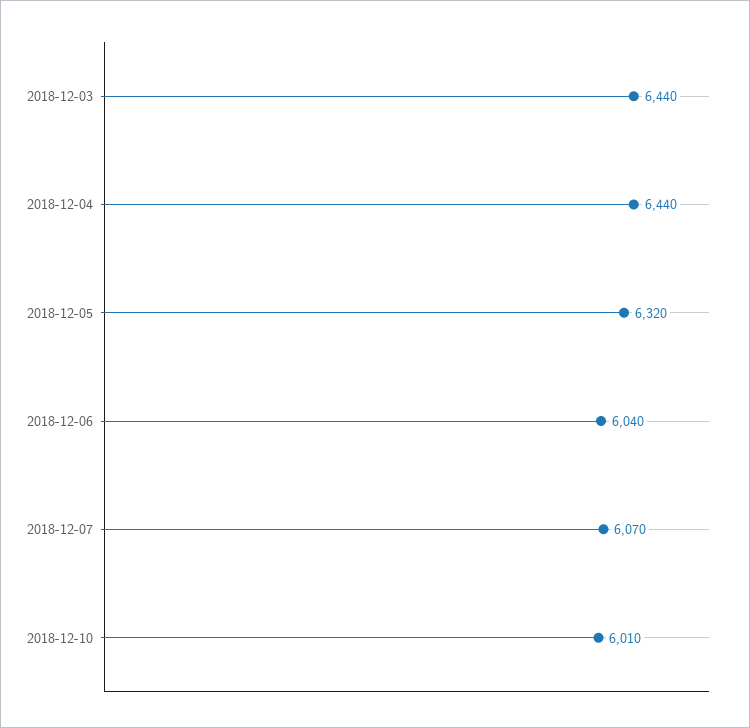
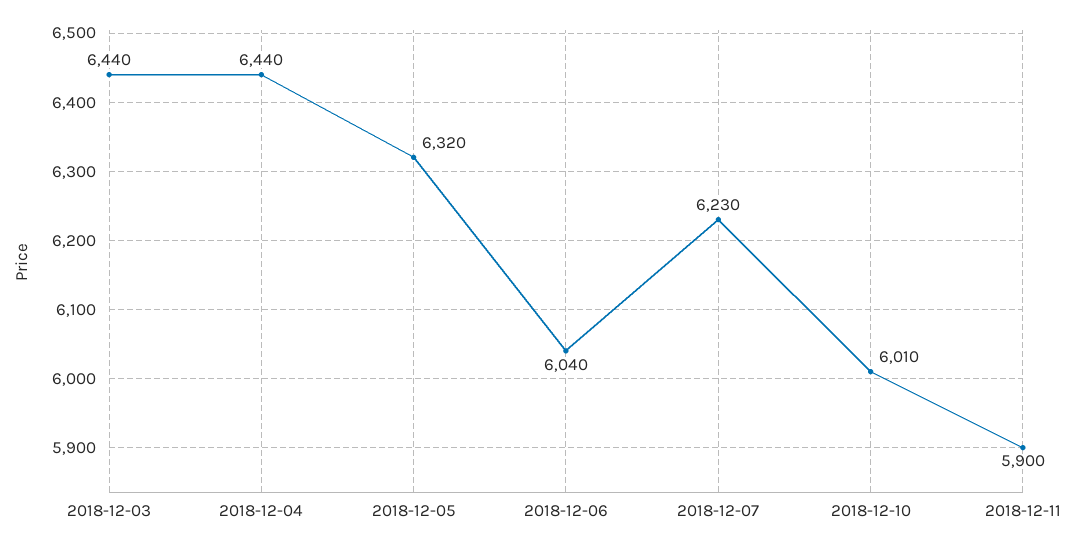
2018-12-07: 6070 -> 6230
2018-12-11: none -> 5900

